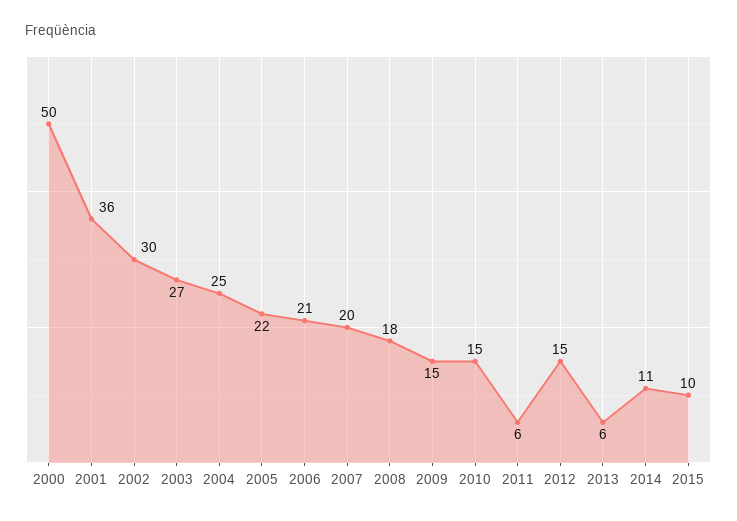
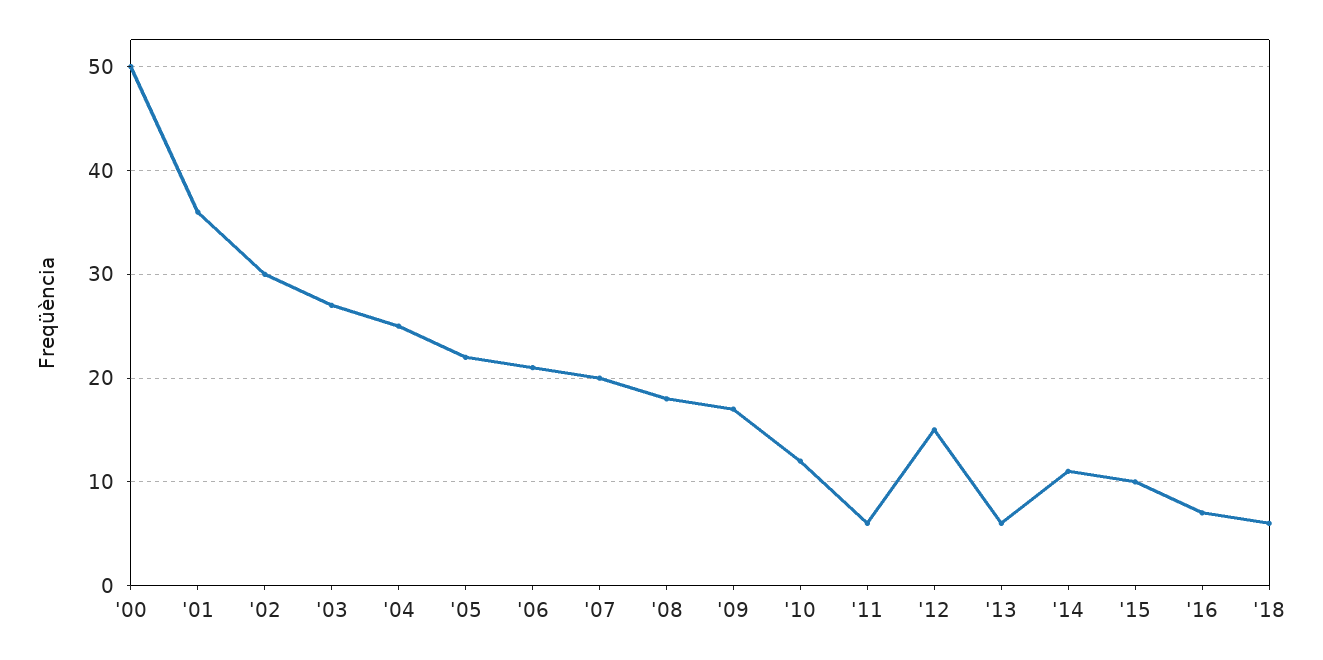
2009: 15 -> 17
2010: 15 -> 12
'16: none -> 7
'18: none -> 6

